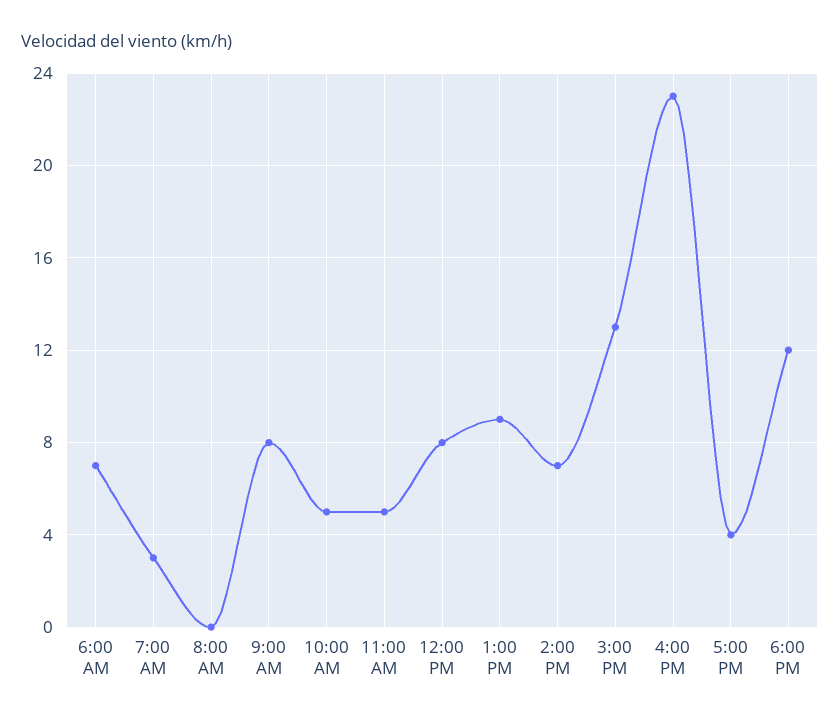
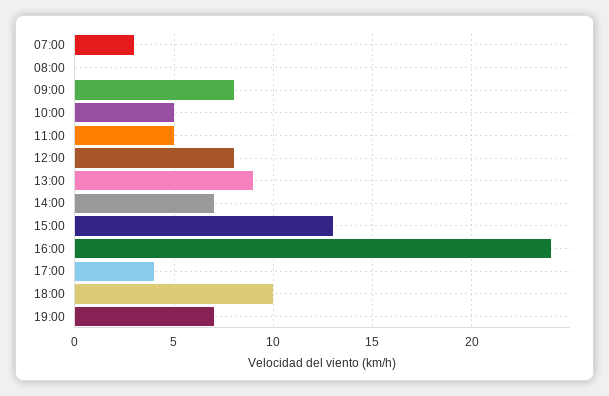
6:00 AM: 7 -> none
4:00 PM: 23 -> 24
6:00 PM: 12 -> 10
19:00: none -> 7

